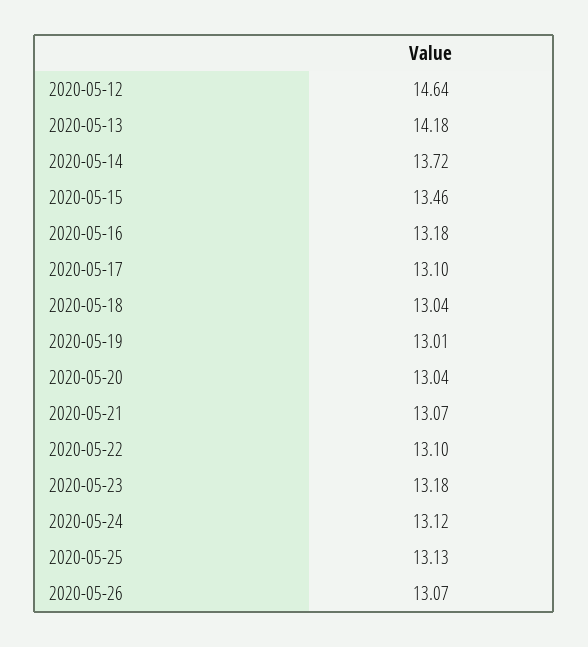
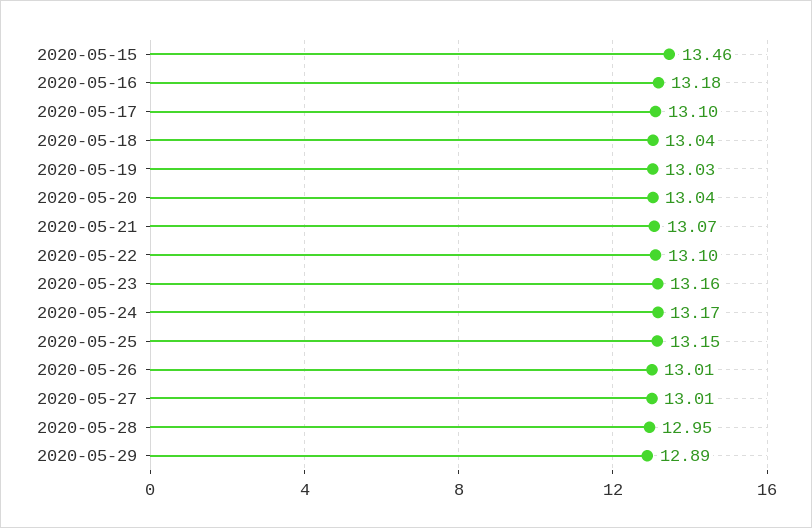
2020-05-12: 14.64 -> none
2020-05-13: 14.18 -> none
2020-05-14: 13.72 -> none
2020-05-19: 13.01 -> 13.03
2020-05-23: 13.18 -> 13.16
2020-05-24: 13.12 -> 13.17
2020-05-25: 13.13 -> 13.15
2020-05-26: 13.07 -> 13.01
2020-05-27: none -> 13.01
2020-05-28: none -> 12.95
2020-05-29: none -> 12.89

